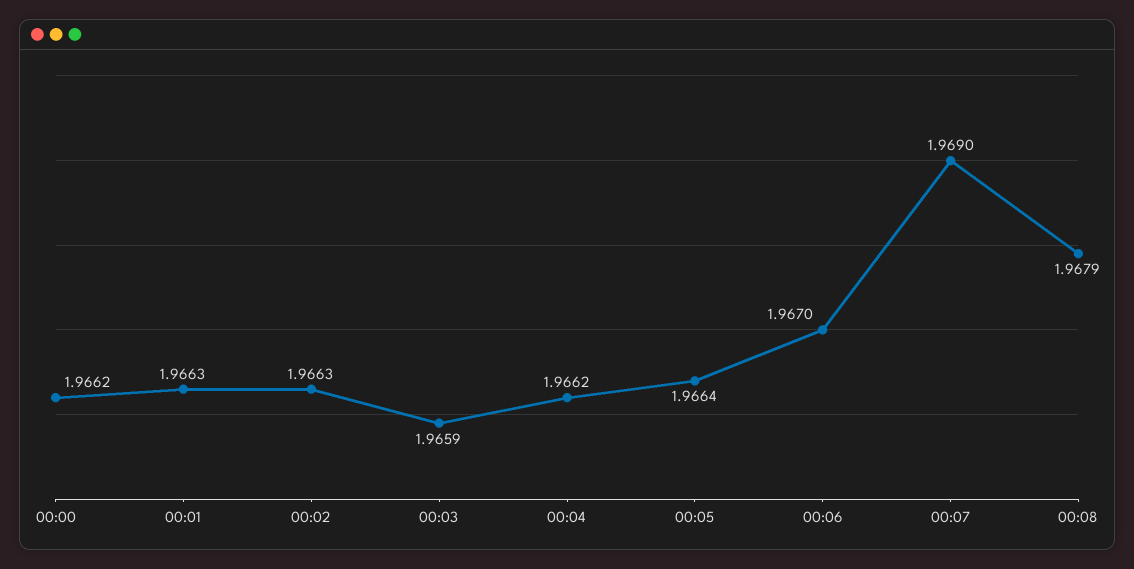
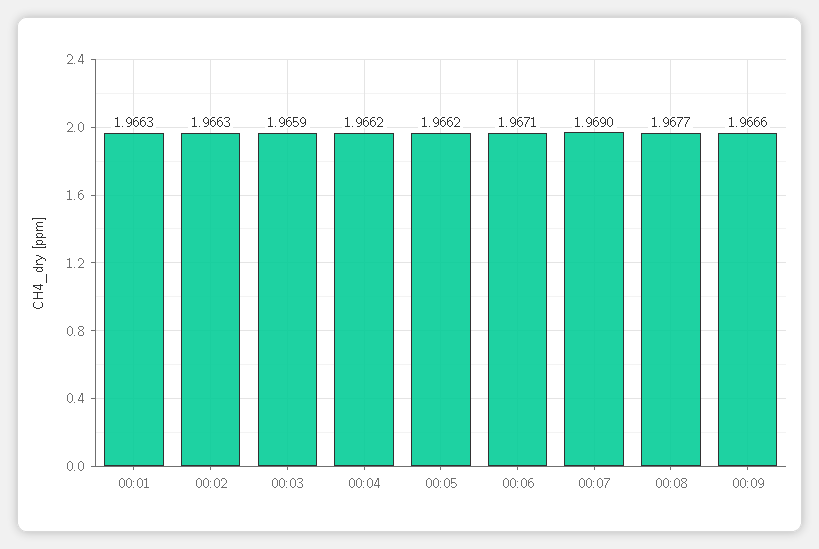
00:00: 1.9662 -> none
00:05: 1.9664 -> 1.9662
00:06: 1.967 -> 1.9671
00:08: 1.9679 -> 1.9677
00:09: none -> 1.9666

